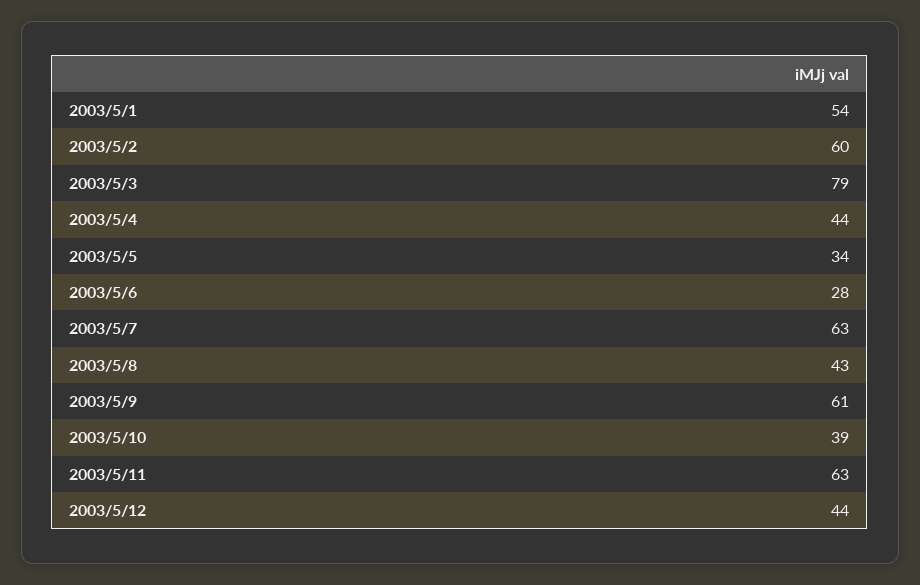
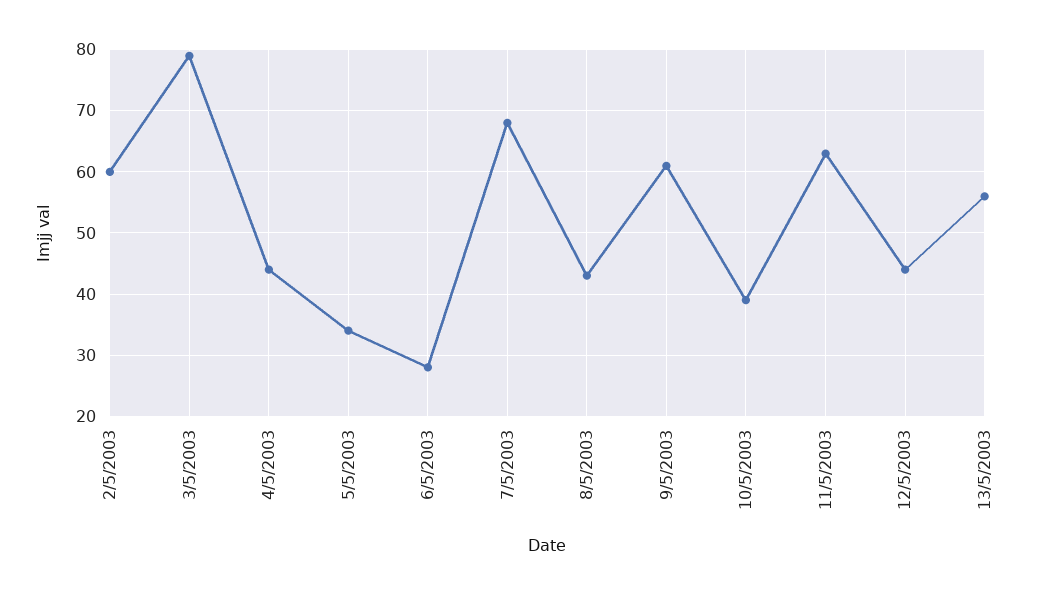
2003/5/1: 54 -> none
2003/5/7: 63 -> 68
13/5/2003: none -> 56

